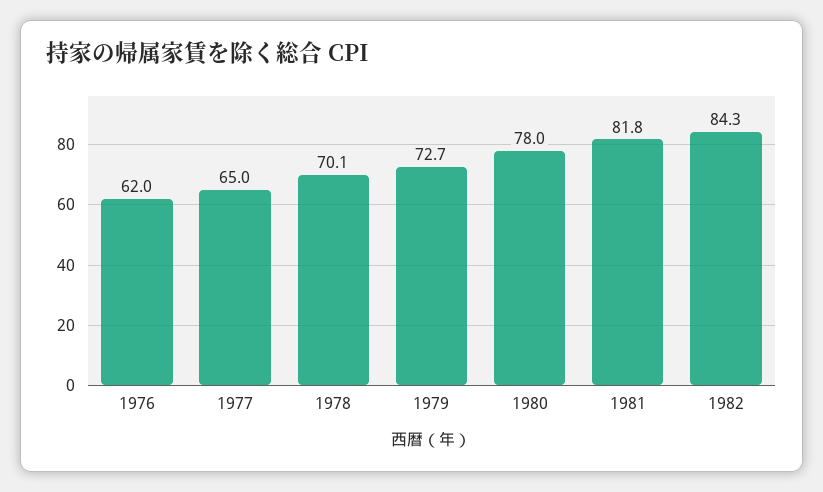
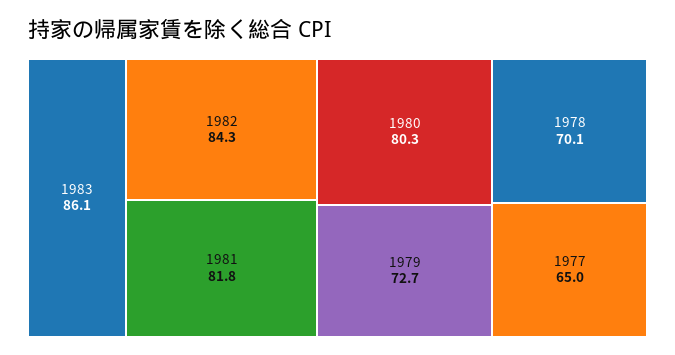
1976: 62 -> none
1980: 78 -> 80.3
1983: none -> 86.1

